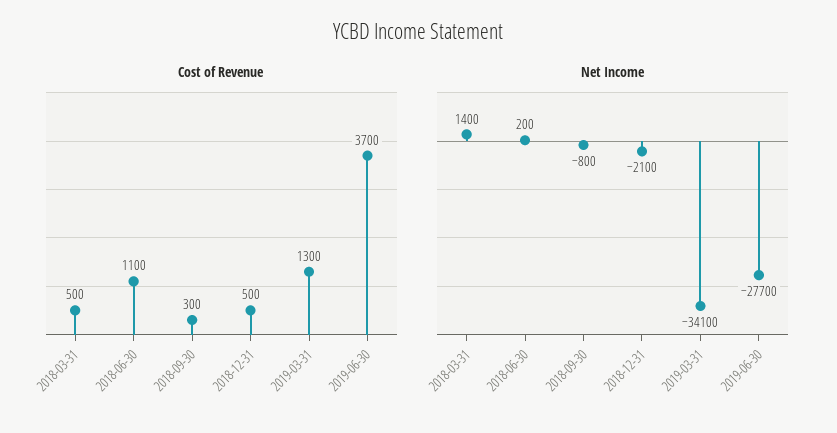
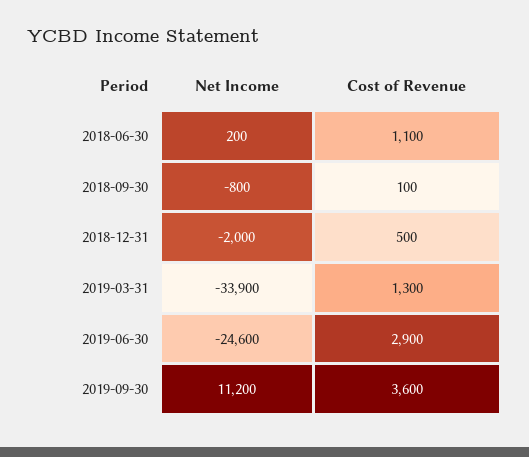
Cost of Revenue, 2018-03-31: 500 -> none
Cost of Revenue, 2018-09-30: 300 -> 100
Cost of Revenue, 2019-06-30: 3700 -> 2900
Net Income, 2018-03-31: 1400 -> none
Net Income, 2018-12-31: -2100 -> -2000
Net Income, 2019-03-31: -34100 -> -33900
Net Income, 2019-06-30: -27700 -> -24600
Net Income, 2019-09-30: none -> 11200
Cost of Revenue, 2019-09-30: none -> 3600

